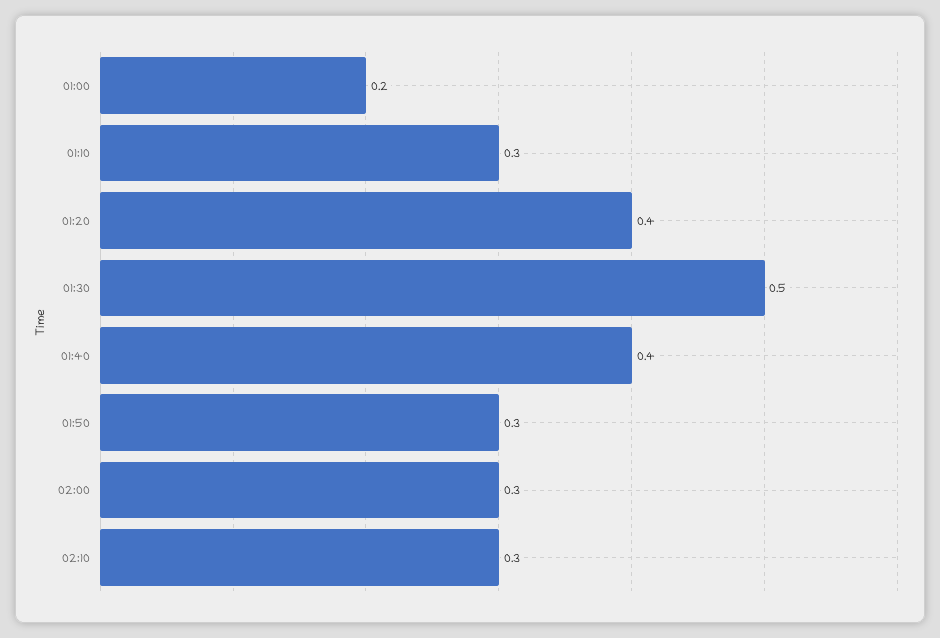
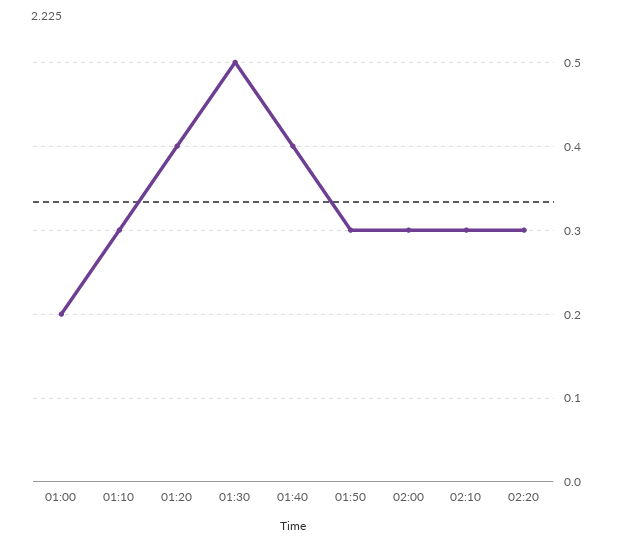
02:20: none -> 0.3

